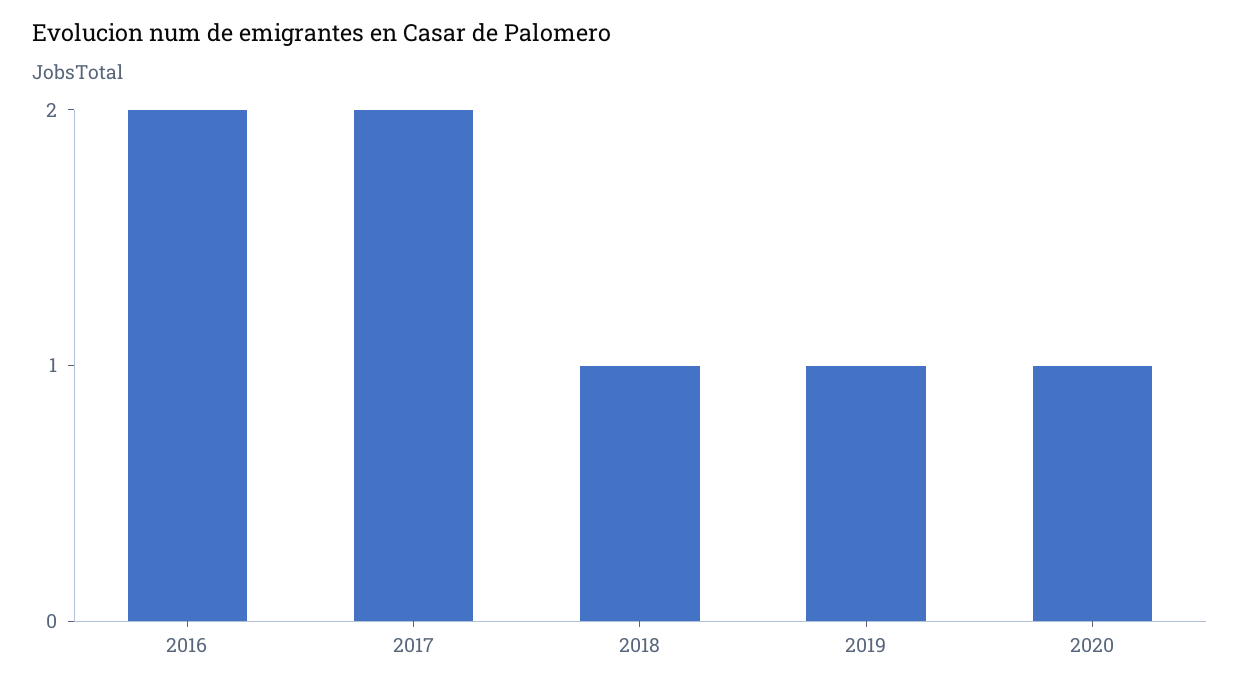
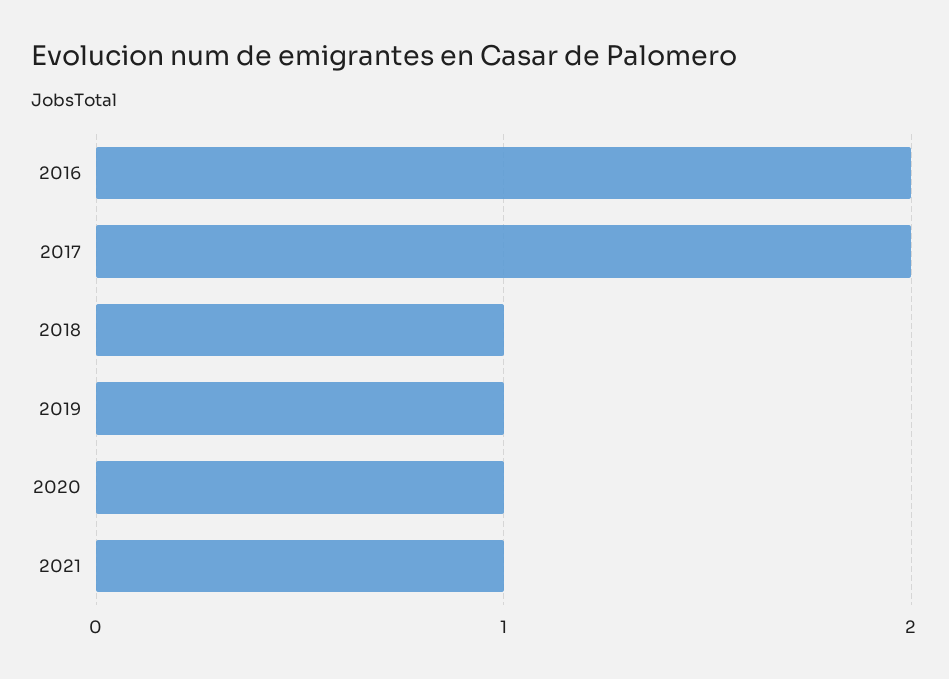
2021: none -> 1

